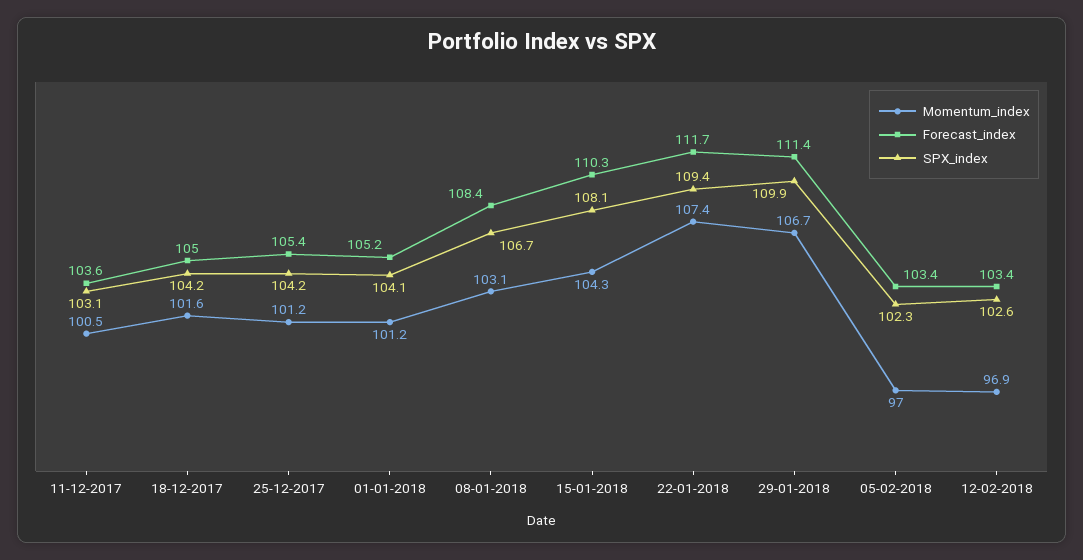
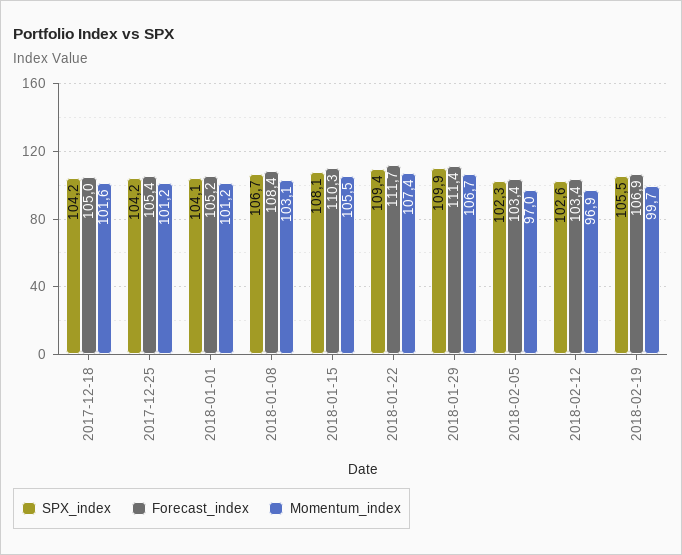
Momentum_index, 11-12-2017: 100.5 -> none
Forecast_index, 11-12-2017: 103.6 -> none
SPX_index, 11-12-2017: 103.1 -> none
Momentum_index, 15-01-2018: 104.3 -> 105.5
SPX_index, 2018-02-19: none -> 105.5
Forecast_index, 2018-02-19: none -> 106.9
Momentum_index, 2018-02-19: none -> 99.7

